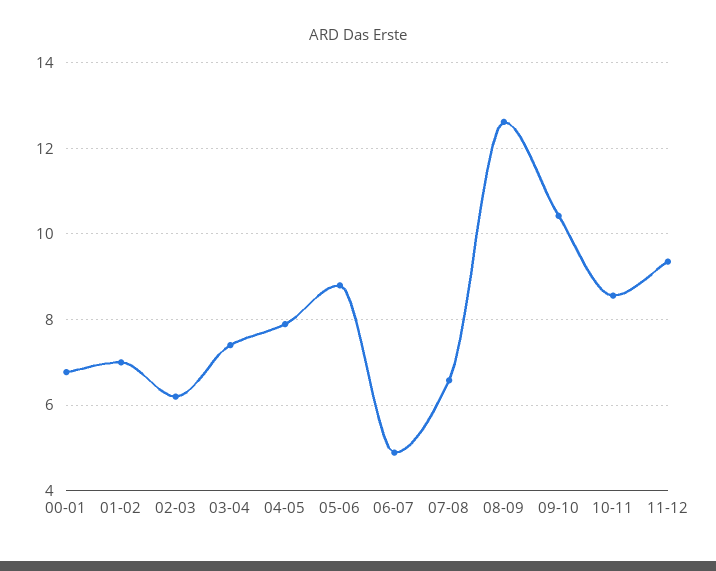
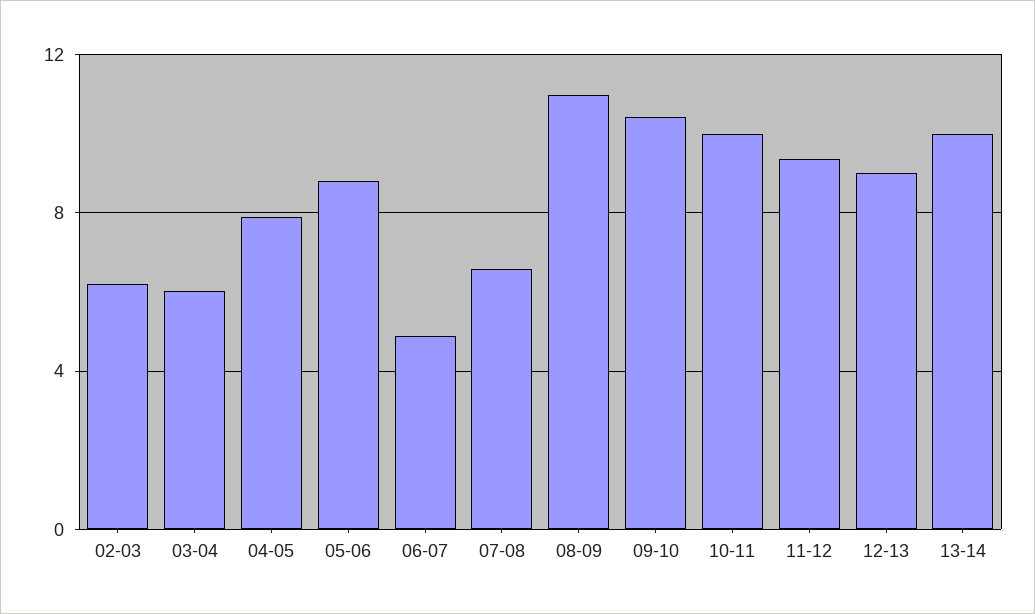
00-01: 6.8 -> none
01-02: 7 -> none
03-04: 7.4 -> 6
08-09: 12.6 -> 11
10-11: 8.6 -> 10
12-13: none -> 9
13-14: none -> 10

